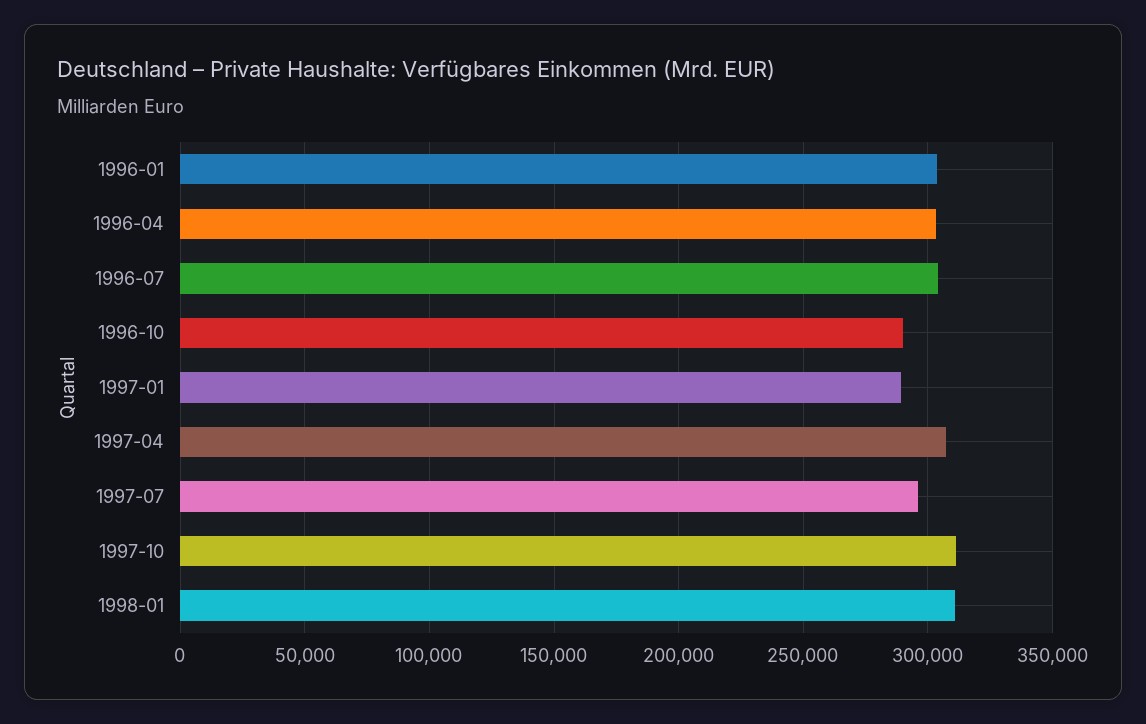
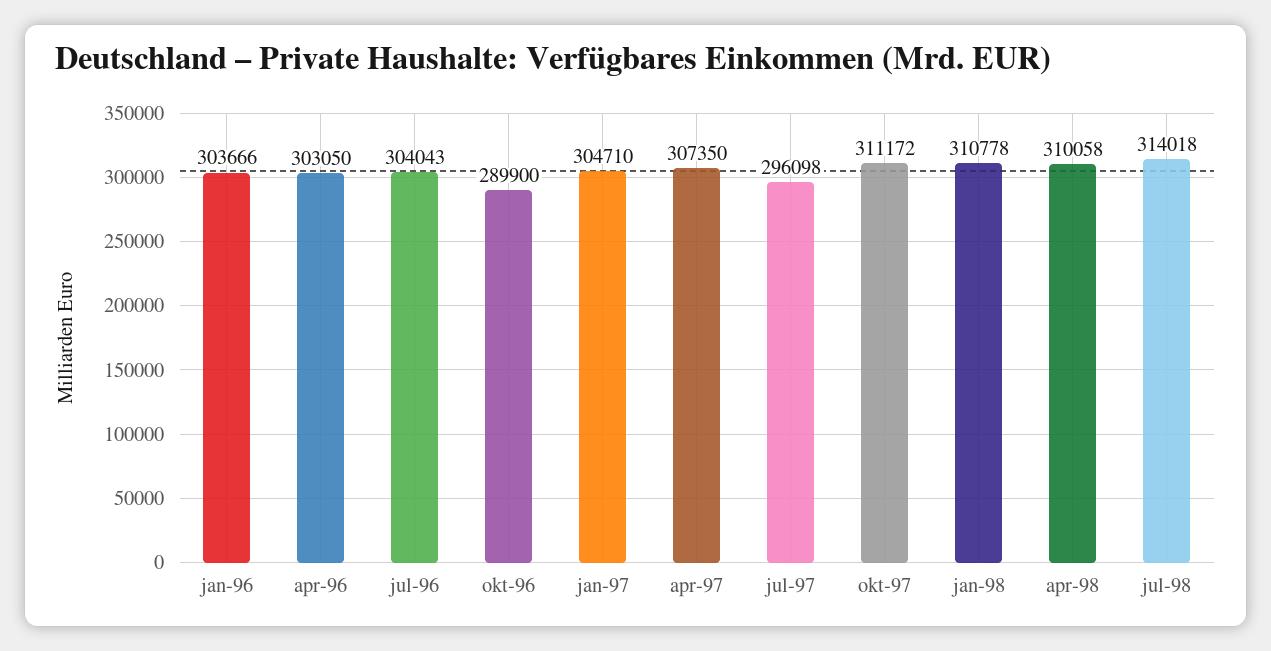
1997-01: 290000 -> 304710
apr-98: none -> 310058
jul-98: none -> 314018

